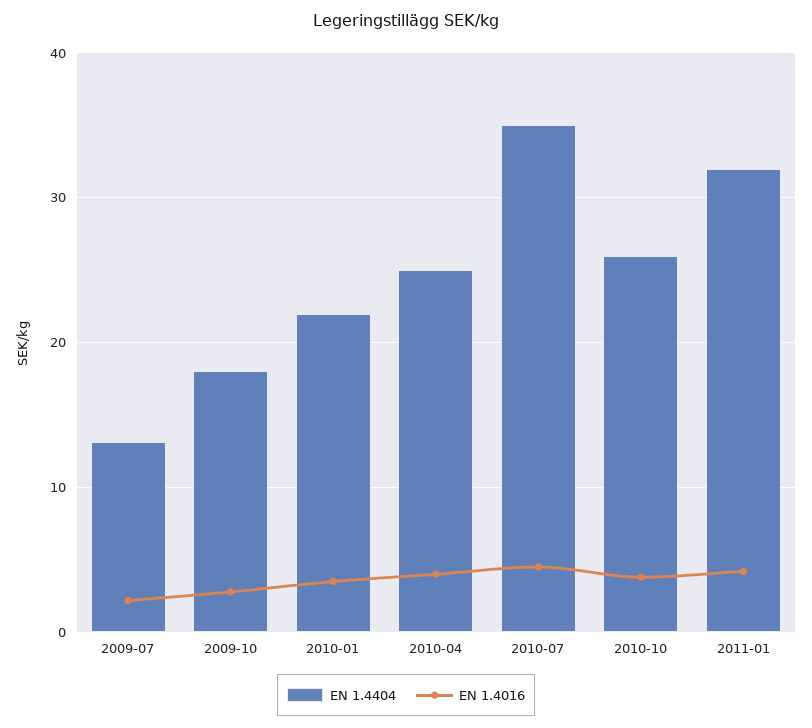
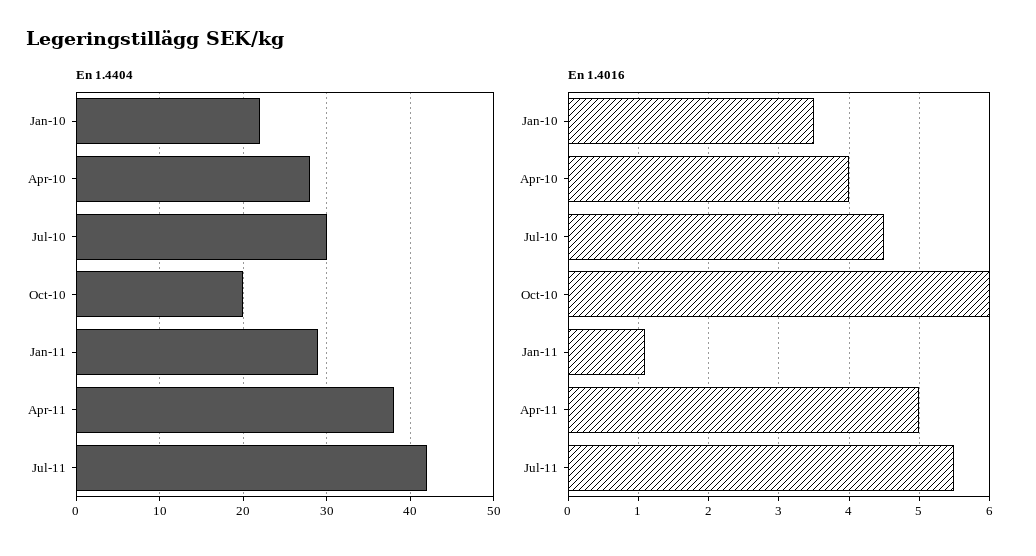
EN 1.4404, 2009-07: 13 -> none
EN 1.4016, 2009-07: 2 -> none
EN 1.4404, 2009-10: 18 -> none
EN 1.4016, 2009-10: 3 -> none
EN 1.4404, 2010-04: 25 -> 28
EN 1.4404, 2010-07: 35 -> 30
EN 1.4404, 2010-10: 26 -> 20
EN 1.4016, 2010-10: 4 -> 6
EN 1.4404, 2011-01: 32 -> 29
EN 1.4016, 2011-01: 4 -> 1.1
EN 1.4404, Apr-11: none -> 38
EN 1.4404, Jul-11: none -> 42
EN 1.4016, Apr-11: none -> 5
EN 1.4016, Jul-11: none -> 5.5

